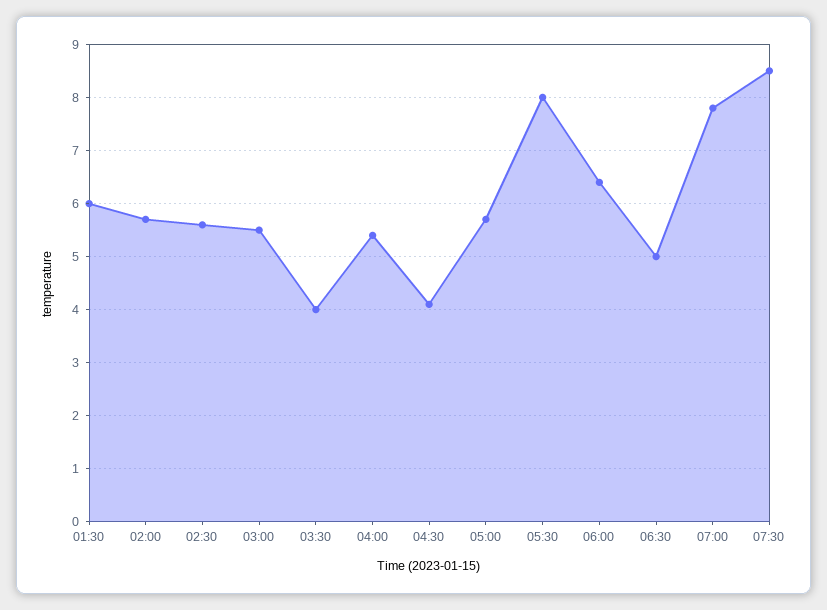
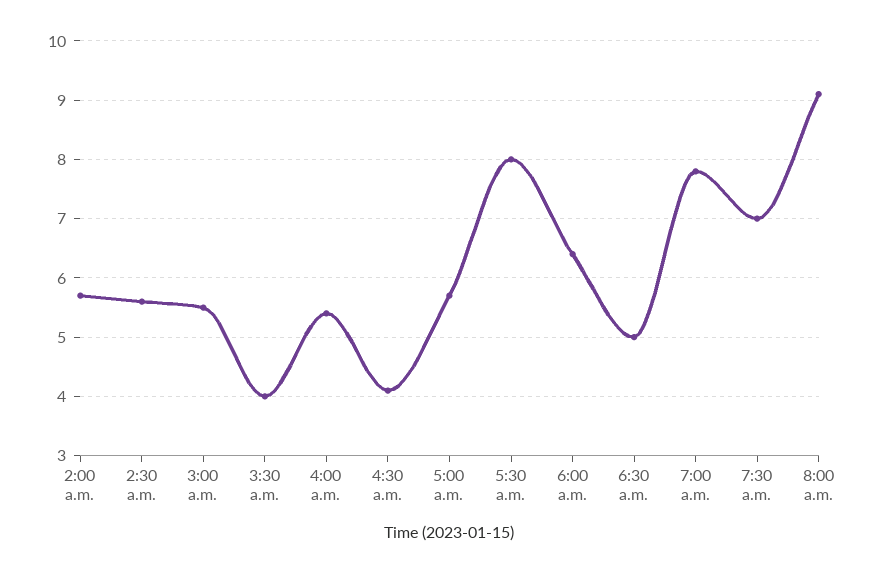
01:30: 6 -> none
07:30: 8.5 -> 7
8:00 a.m.: none -> 9

